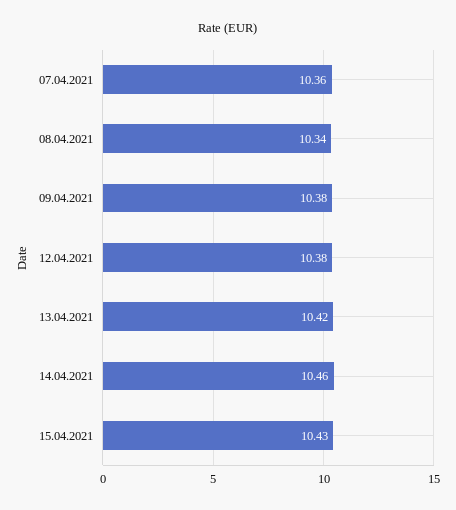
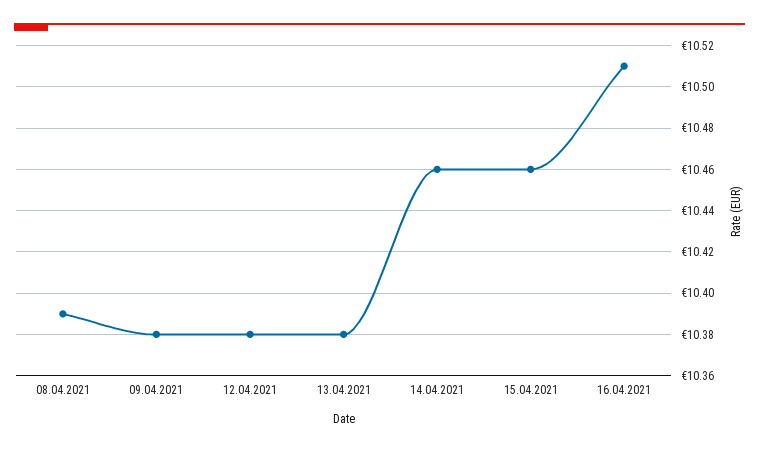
07.04.2021: 10.36 -> none
08.04.2021: 10.34 -> 10.39
13.04.2021: 10.42 -> 10.38
15.04.2021: 10.43 -> 10.46
16.04.2021: none -> 10.51

